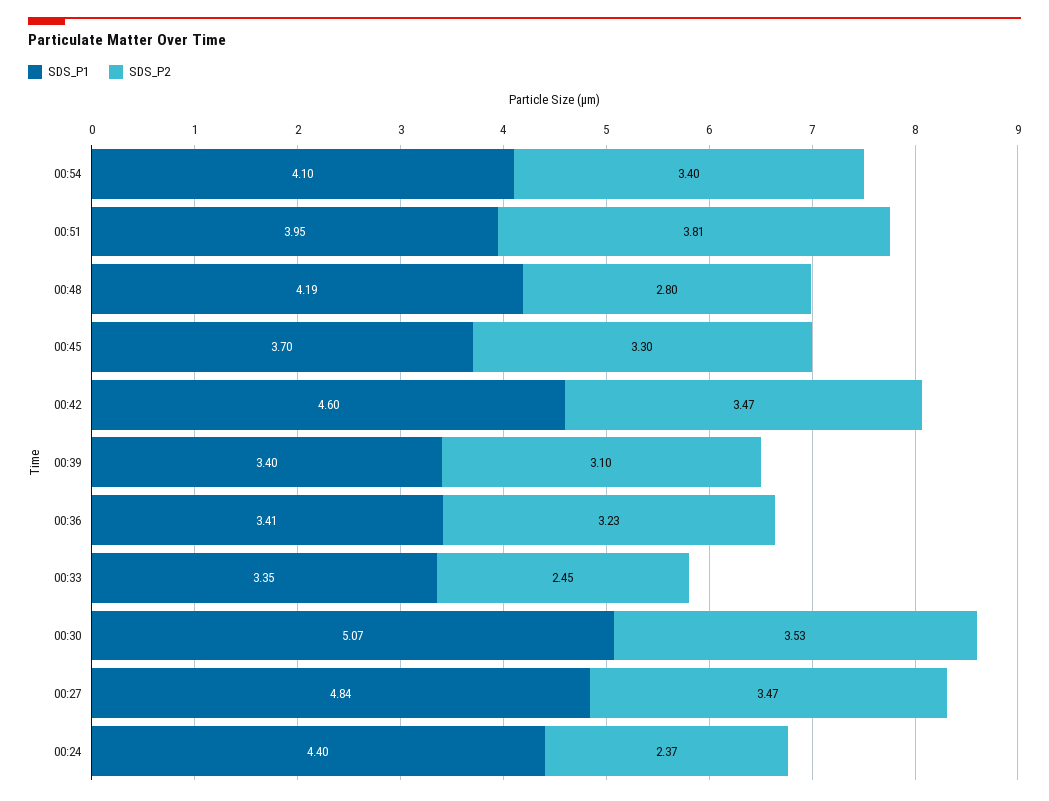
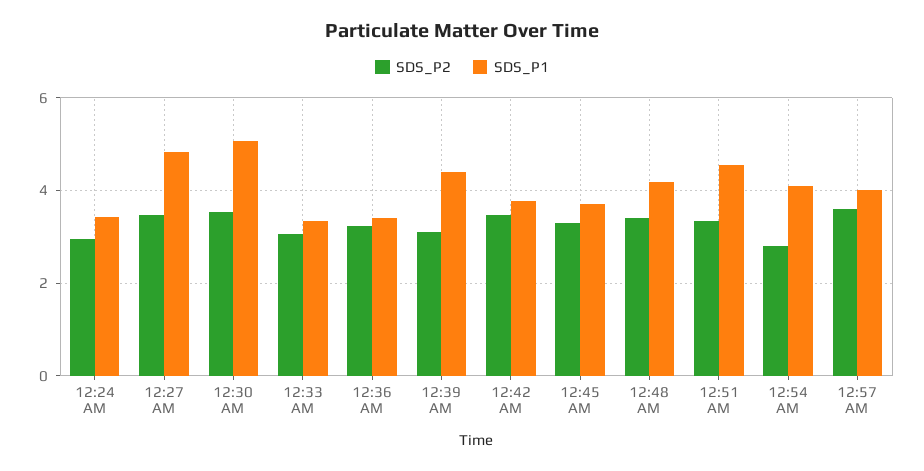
SDS_P2, 00:54: 3.4 -> 2.8
SDS_P1, 00:51: 3.95 -> 4.6
SDS_P2, 00:51: 3.81 -> 3.4
SDS_P2, 00:48: 2.8 -> 3.4
SDS_P1, 00:42: 4.6 -> 3.8
SDS_P1, 00:39: 3.4 -> 4.4
SDS_P2, 00:33: 2.45 -> 3
SDS_P1, 00:24: 4.4 -> 3.4
SDS_P2, 00:24: 2.37 -> 3
SDS_P2, 12:57 AM: none -> 3.6
SDS_P1, 12:57 AM: none -> 4

